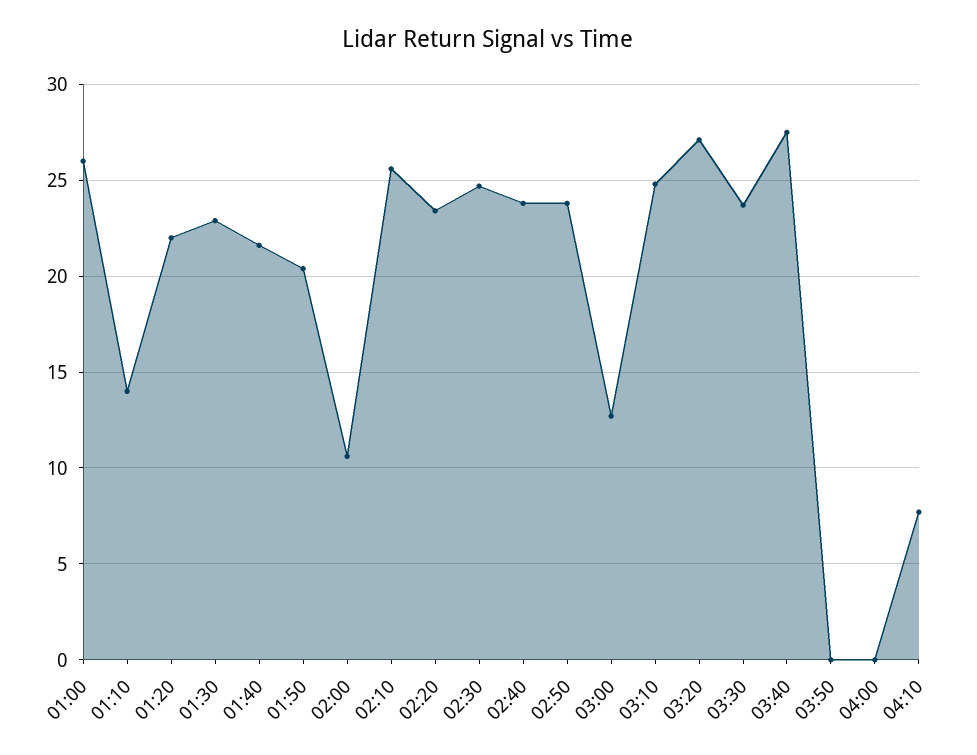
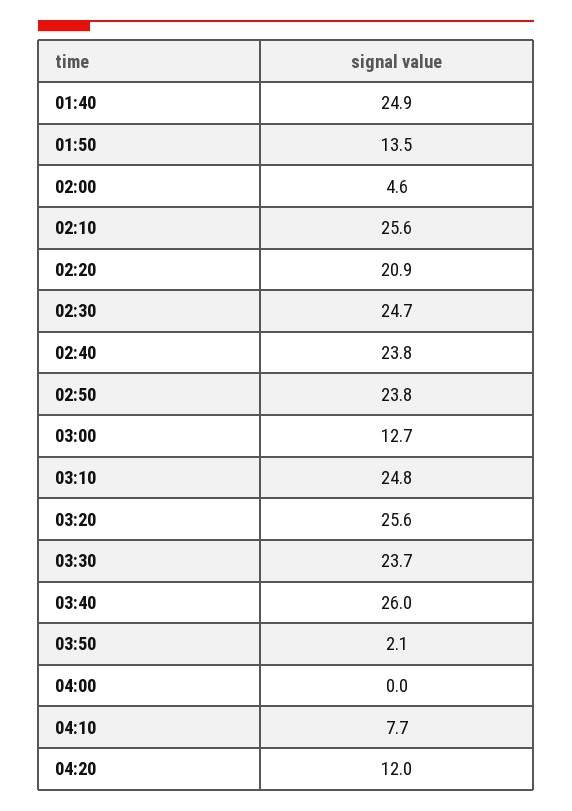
01:00: 26 -> none
01:10: 14 -> none
01:20: 22 -> none
01:30: 23 -> none
01:40: 21.5 -> 24.9
01:50: 20.5 -> 13.5
02:00: 10.5 -> 4.6
02:20: 23.5 -> 20.9
03:20: 27 -> 25.6
03:40: 27.5 -> 26
03:50: 0 -> 2.1
04:20: none -> 12

